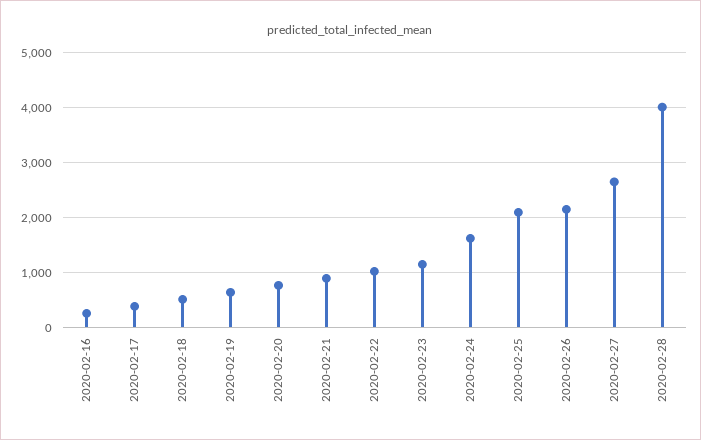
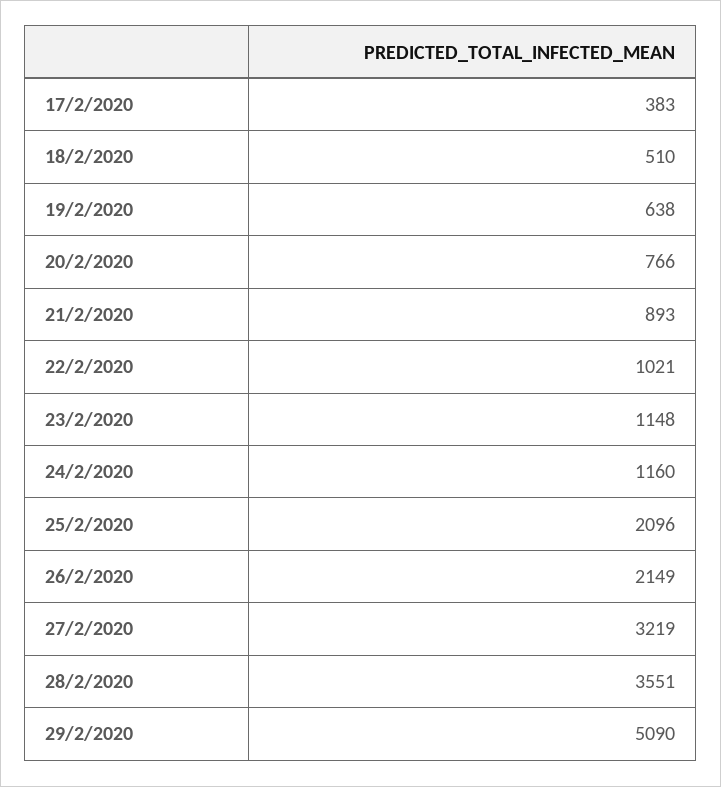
2020-02-16: 200 -> none
2020-02-24: 1600 -> 1160
2020-02-27: 2600 -> 3219
2020-02-28: 4000 -> 3551
29/2/2020: none -> 5090

